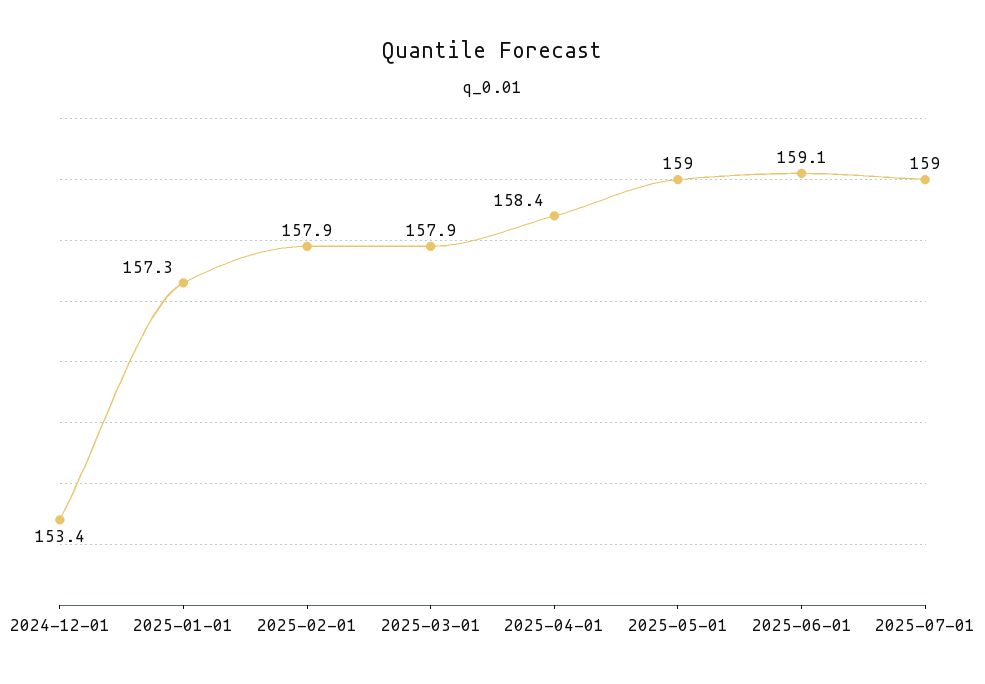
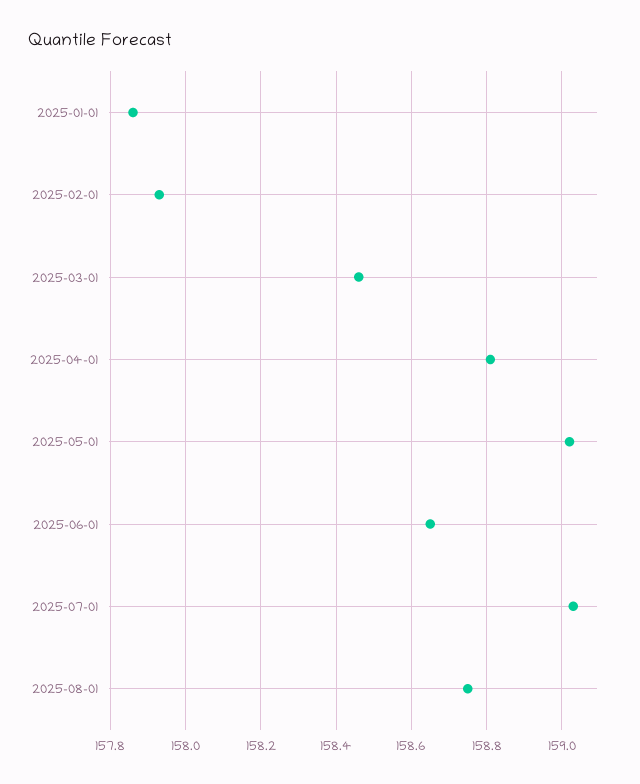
2024-12-01: 153.4 -> none
2025-01-01: 157.3 -> 157.85
2025-03-01: 157.9 -> 158.45
2025-04-01: 158.4 -> 158.8
2025-06-01: 159.1 -> 158.65
2025-08-01: none -> 158.75

